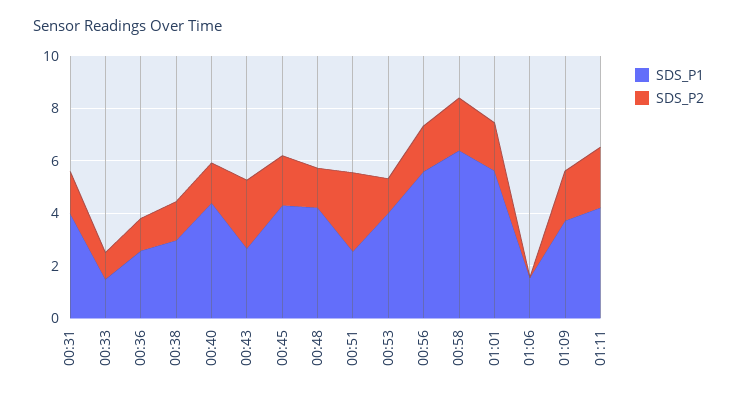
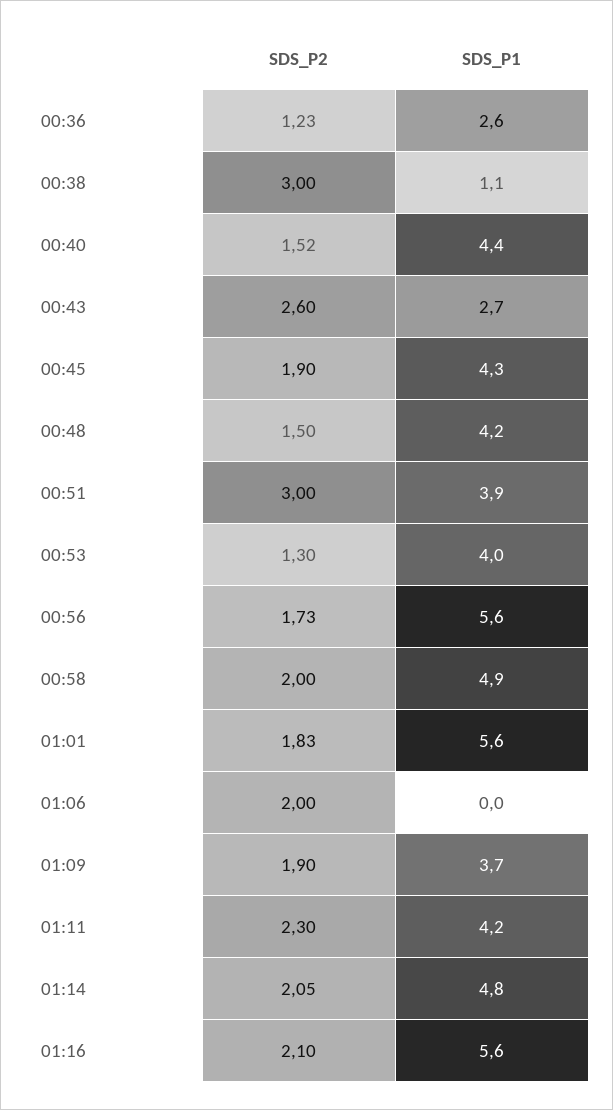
SDS_P1, 00:31: 4 -> none
SDS_P2, 00:31: 1.5 -> none
SDS_P1, 00:33: 1.5 -> none
SDS_P2, 00:33: 1 -> none
SDS_P1, 00:38: 3 -> 1.1
SDS_P2, 00:38: 1.5 -> 3
SDS_P1, 00:51: 2.5 -> 3.9
SDS_P1, 00:58: 6.5 -> 4.9
SDS_P1, 01:06: 1.5 -> 0
SDS_P2, 01:06: 0 -> 2
SDS_P2, 01:14: none -> 2.05
SDS_P1, 01:14: none -> 4.8
SDS_P2, 01:16: none -> 2.1
SDS_P1, 01:16: none -> 5.6

